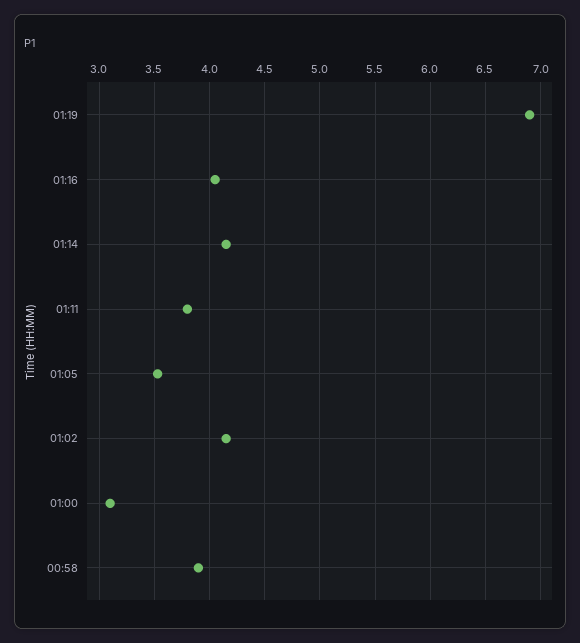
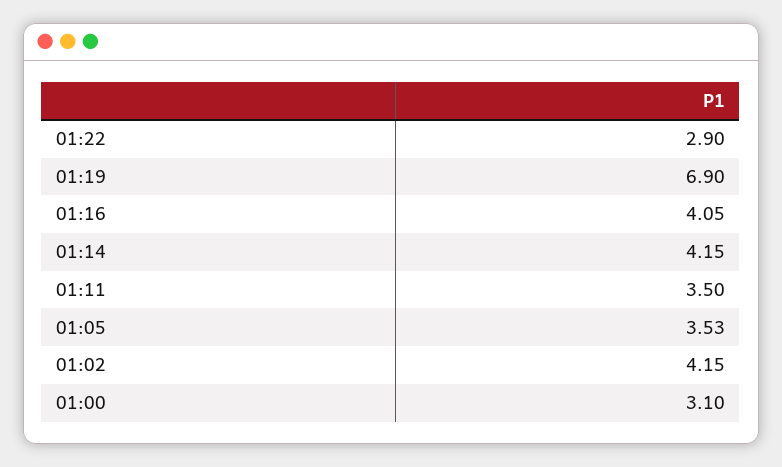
01:11: 3.8 -> 3.5
00:58: 3.9 -> none
01:22: none -> 2.9

